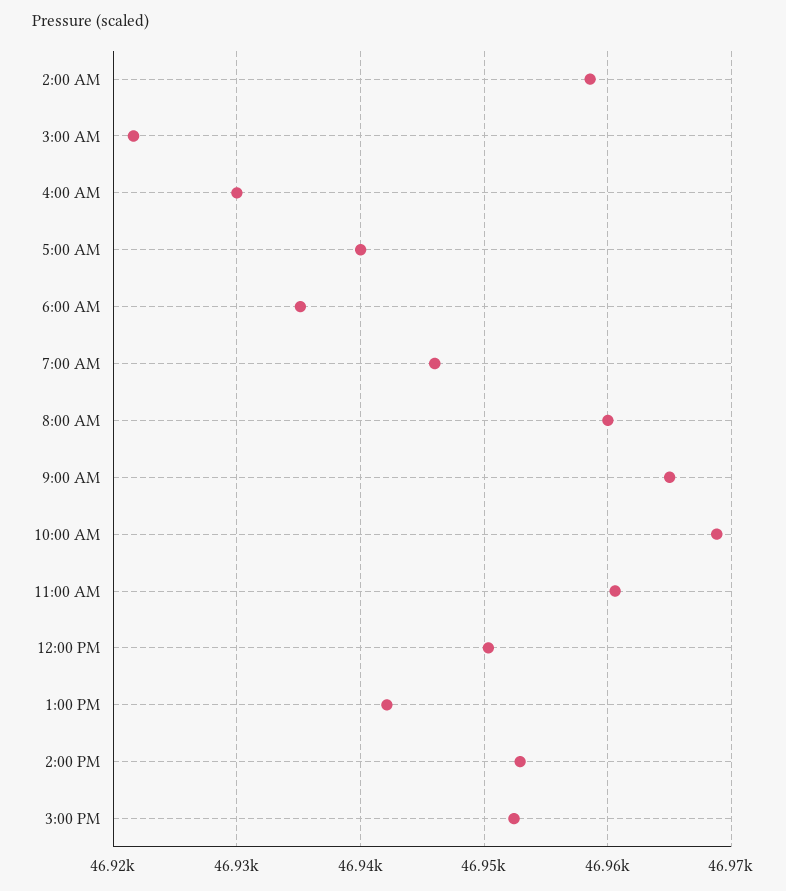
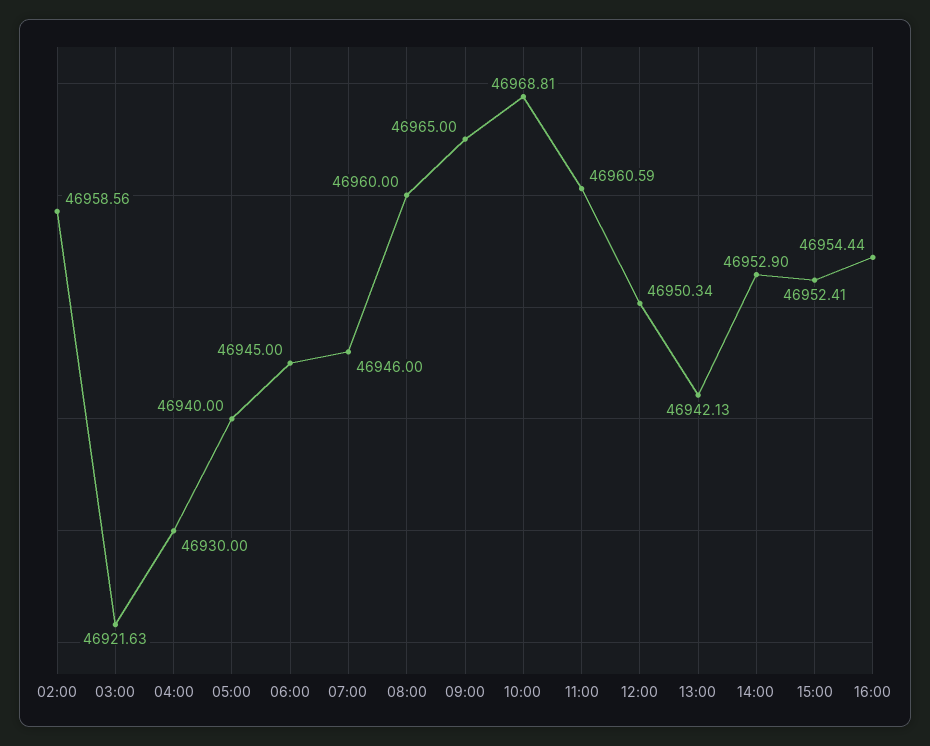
6:00 AM: 46935 -> 46945
16:00: none -> 46954.44

